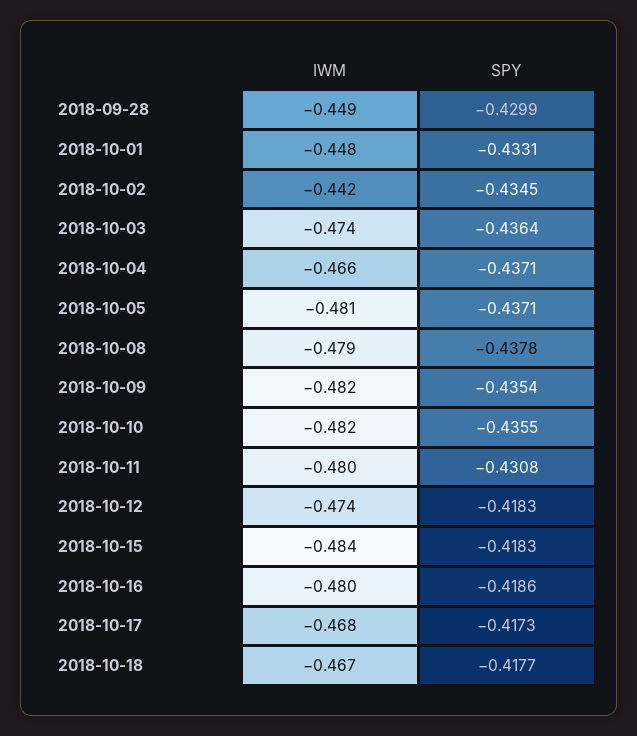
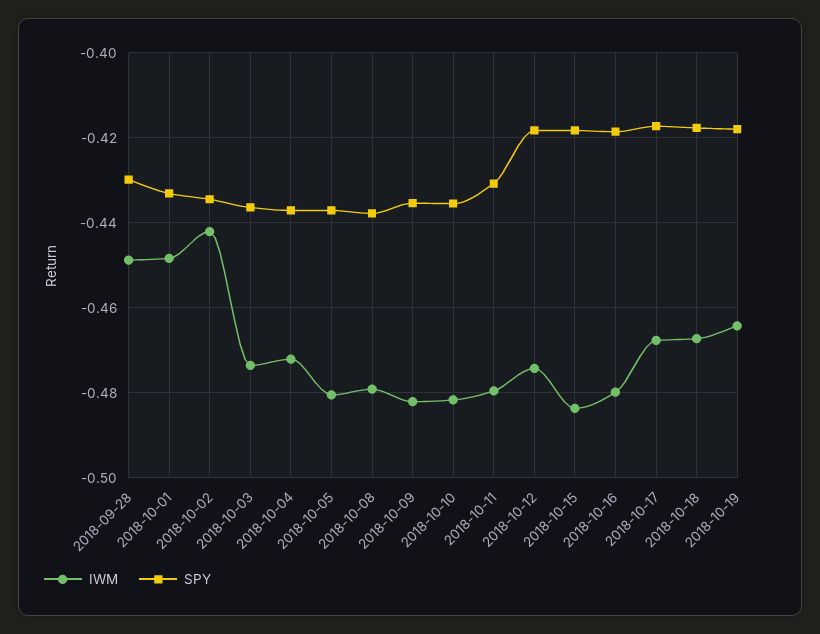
IWM, 2018-10-04: -0.466 -> -0.472
IWM, 2018-10-19: none -> -0.464
SPY, 2018-10-19: none -> -0.418

